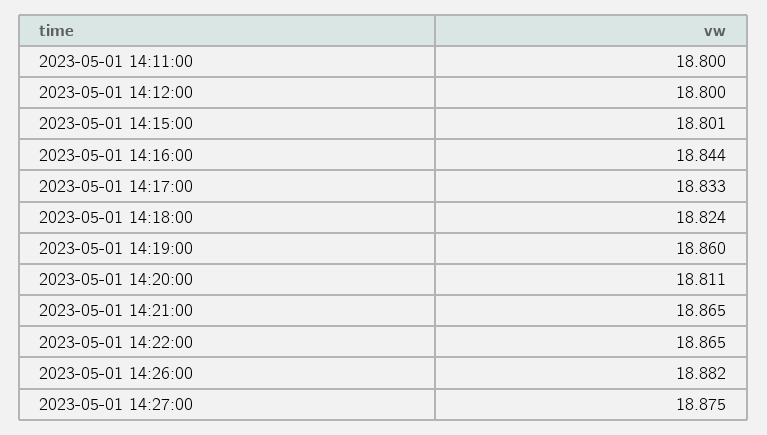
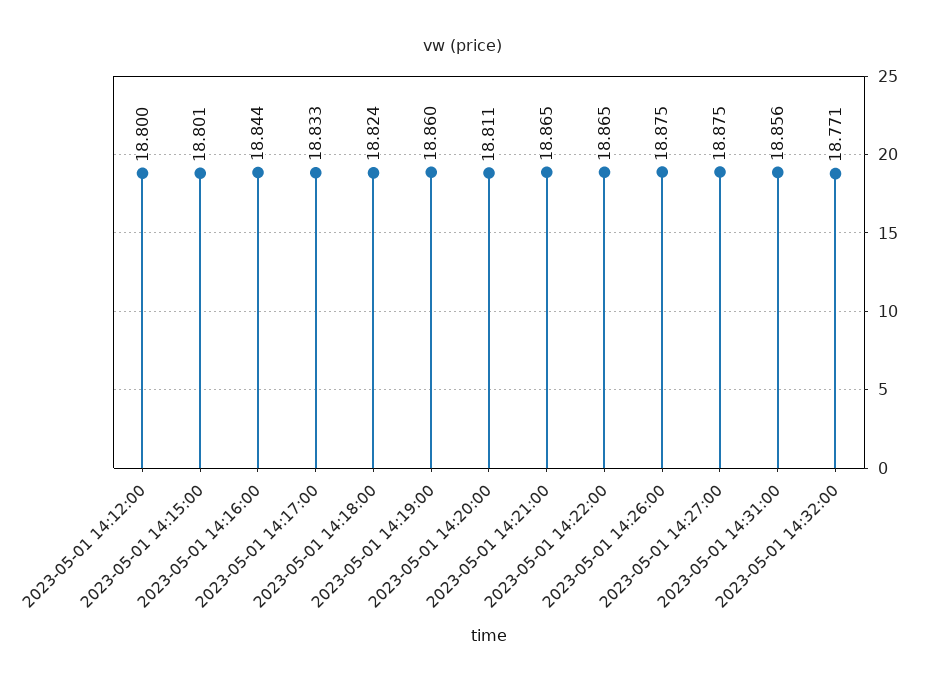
2023-05-01 14:11:00: 18.8 -> none
2023-05-01 14:26:00: 18.882 -> 18.875
2023-05-01 14:31:00: none -> 18.856
2023-05-01 14:32:00: none -> 18.771

